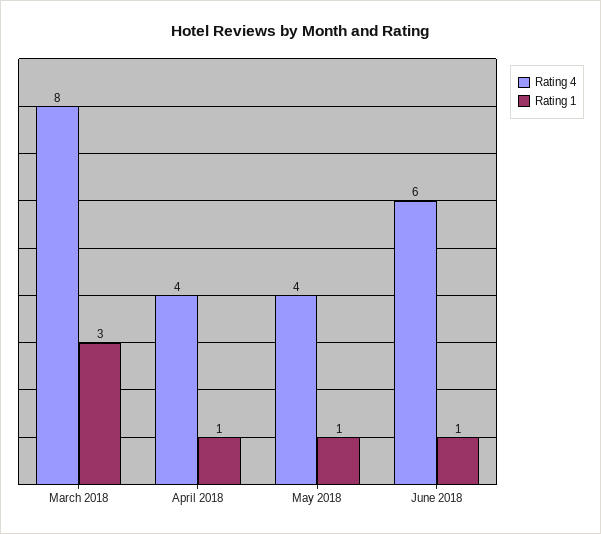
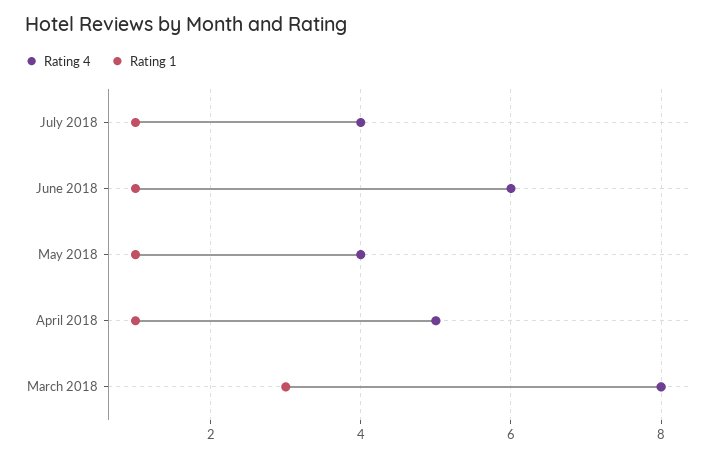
Rating 4, April 2018: 4 -> 5
Rating 4, July 2018: none -> 4
Rating 1, July 2018: none -> 1

